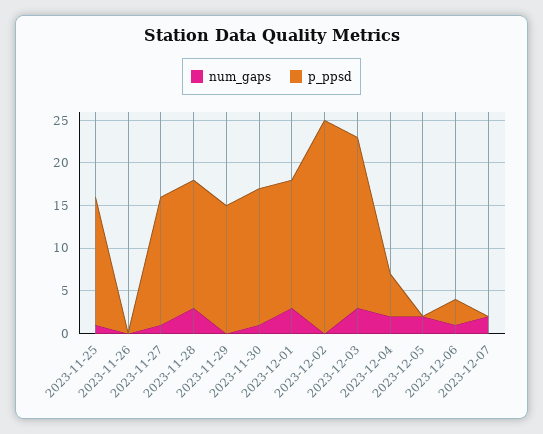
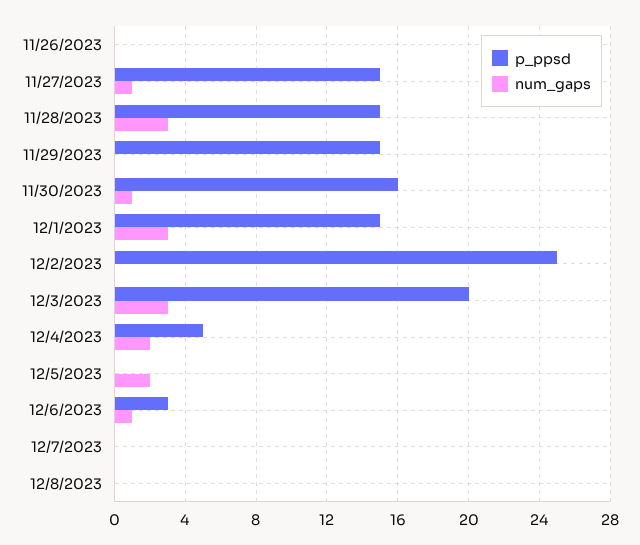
num_gaps, 2023-11-25: 1 -> none
p_ppsd, 2023-11-25: 15 -> none
num_gaps, 2023-12-07: 2 -> 0
p_ppsd, 12/8/2023: none -> 0
num_gaps, 12/8/2023: none -> 0

